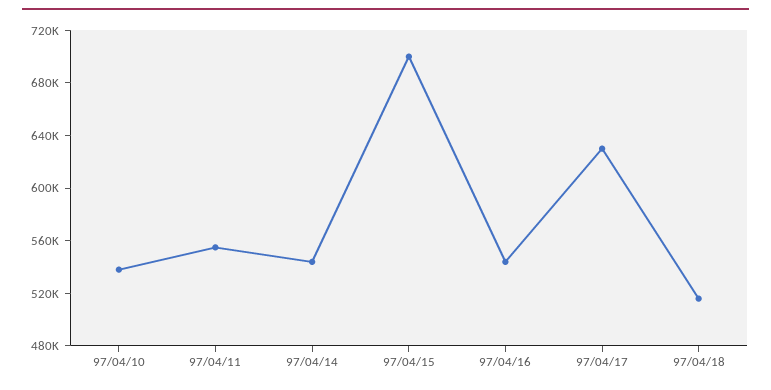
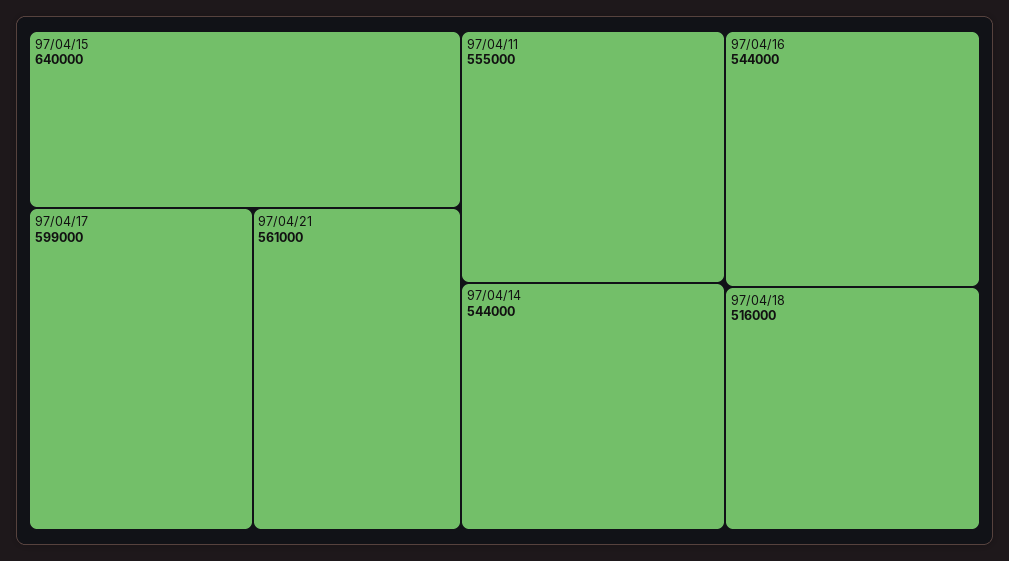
97/04/10: 540000 -> none
97/04/15: 700000 -> 640000
97/04/17: 630000 -> 599000
97/04/21: none -> 561000

